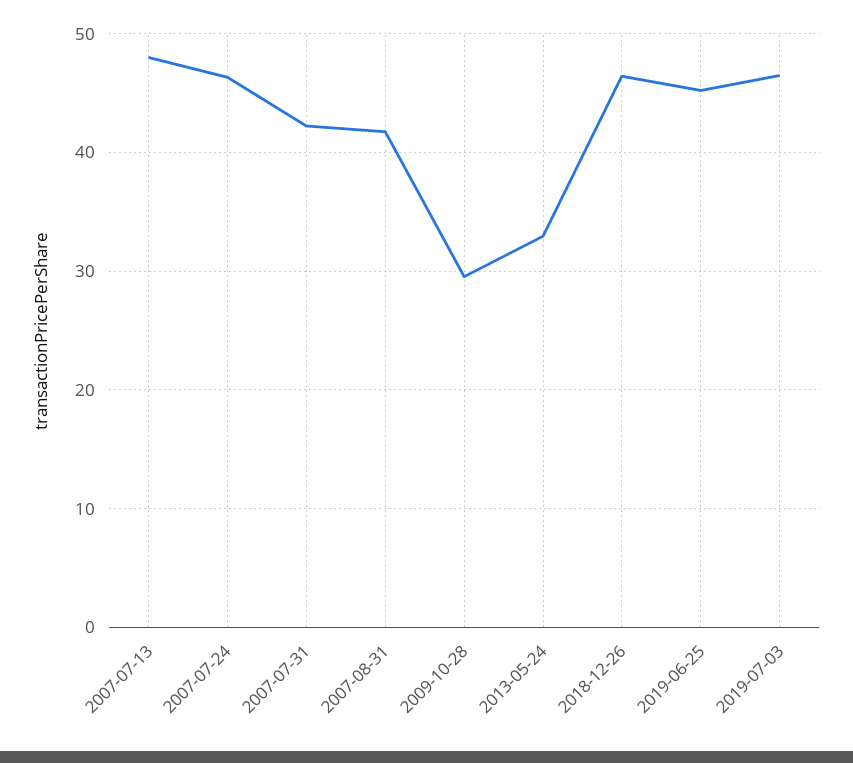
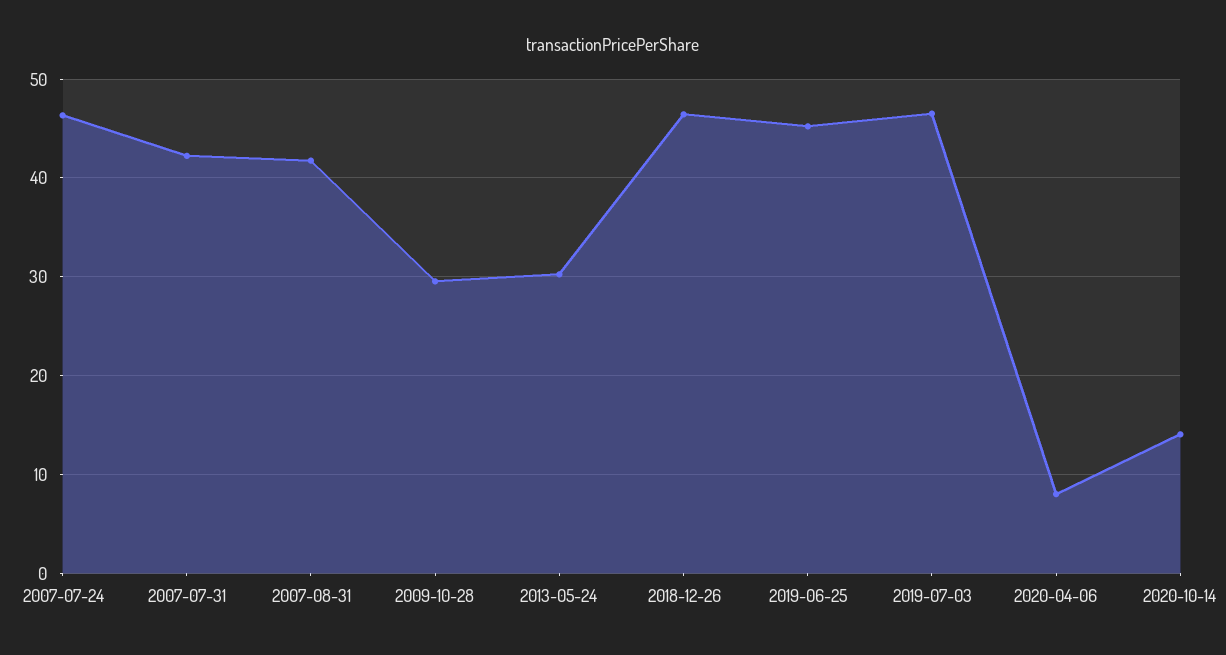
2007-07-13: 48 -> none
2013-05-24: 33 -> 30
2020-04-06: none -> 8
2020-10-14: none -> 14

